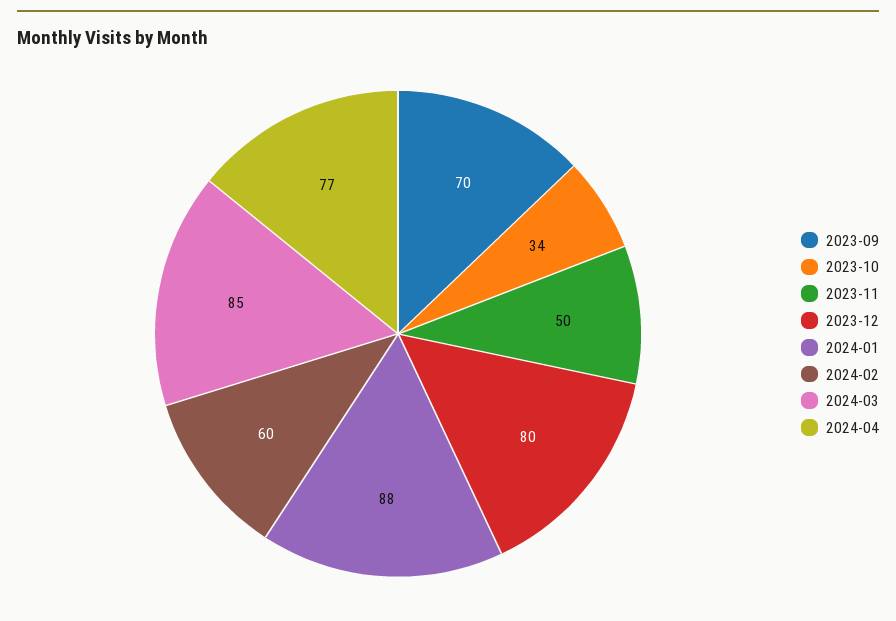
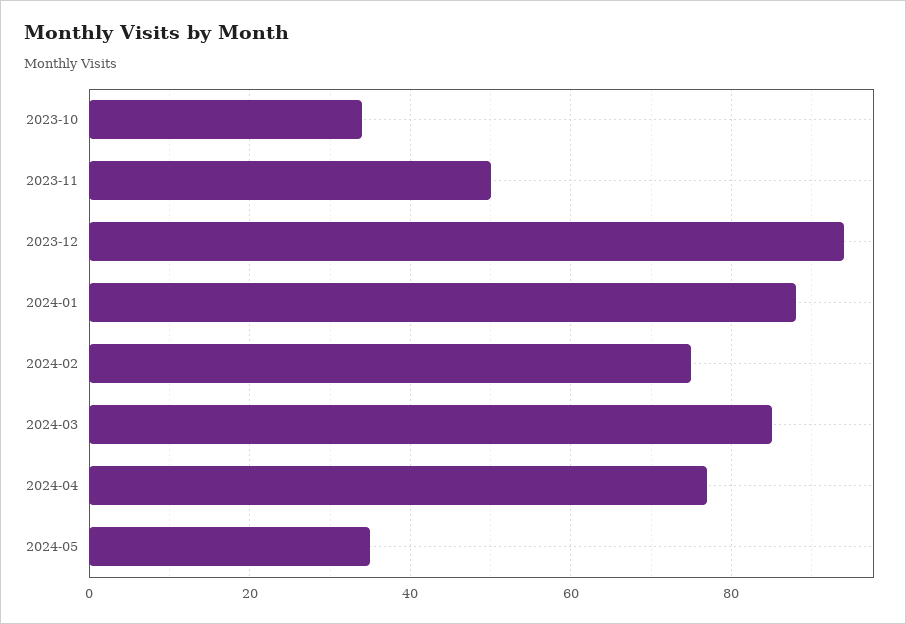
2023-09: 70 -> none
2023-12: 80 -> 95
2024-02: 60 -> 75
2024-05: none -> 35

